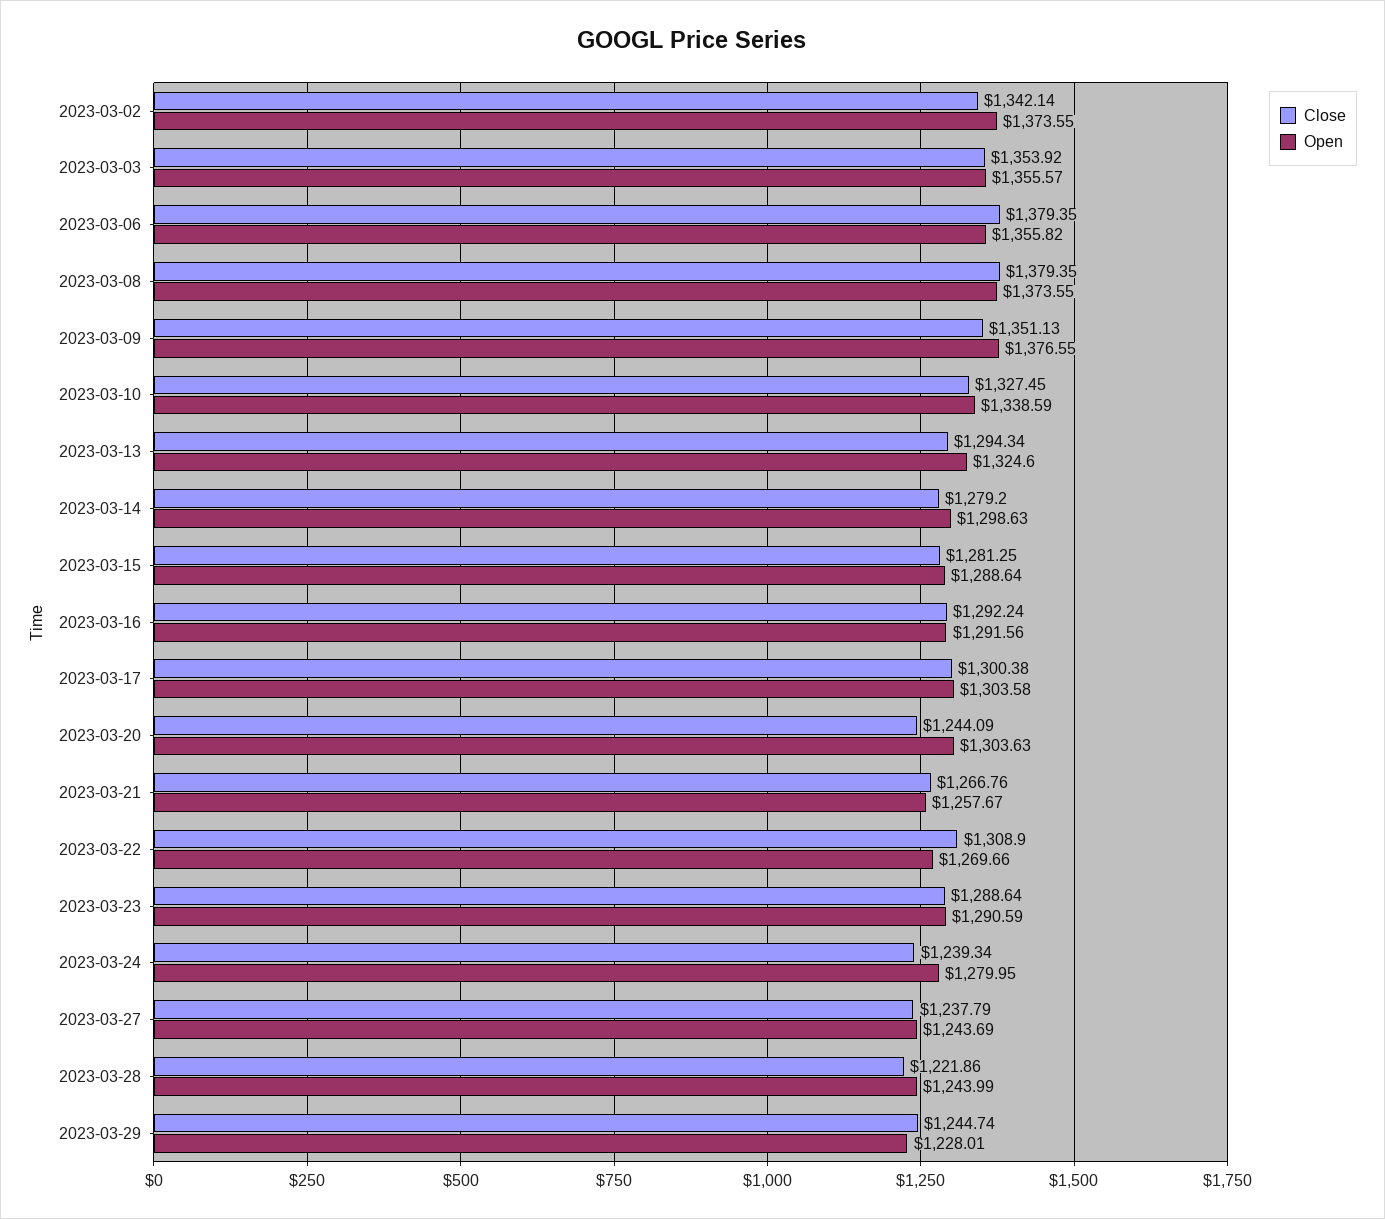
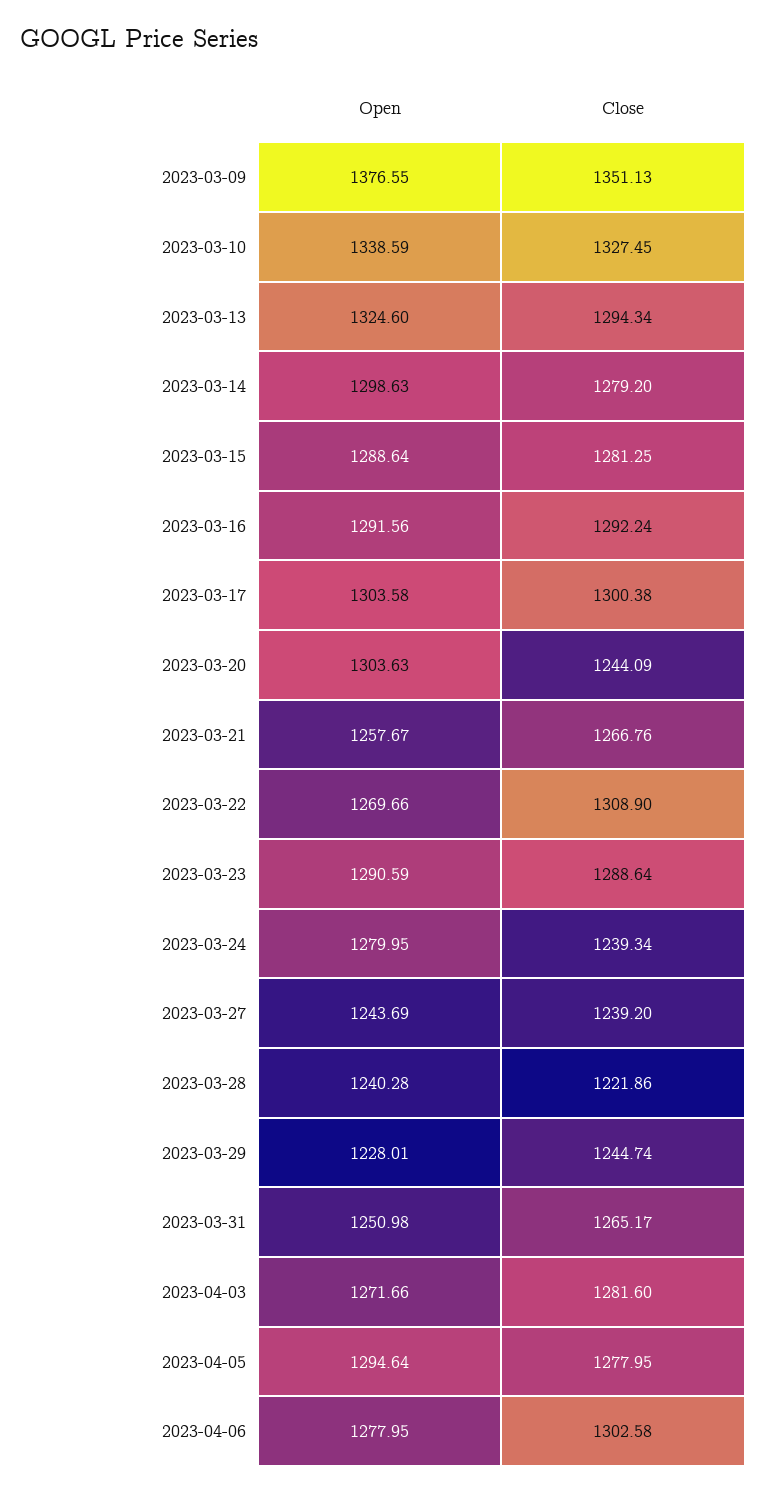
Close, 2023-03-02: 1342.14 -> none
Open, 2023-03-02: 1373.55 -> none
Close, 2023-03-03: 1353.92 -> none
Open, 2023-03-03: 1355.57 -> none
Close, 2023-03-06: 1379.35 -> none
Open, 2023-03-06: 1355.82 -> none
Close, 2023-03-08: 1379.35 -> none
Open, 2023-03-08: 1373.55 -> none
Close, 2023-03-27: 1237.79 -> 1239.2
Open, 2023-03-28: 1243.99 -> 1240.28
Open, 2023-03-31: none -> 1250.98
Close, 2023-03-31: none -> 1265.17
Open, 2023-04-03: none -> 1271.66
Close, 2023-04-03: none -> 1281.6
Open, 2023-04-05: none -> 1294.64
Close, 2023-04-05: none -> 1277.95
Open, 2023-04-06: none -> 1277.95
Close, 2023-04-06: none -> 1302.58

